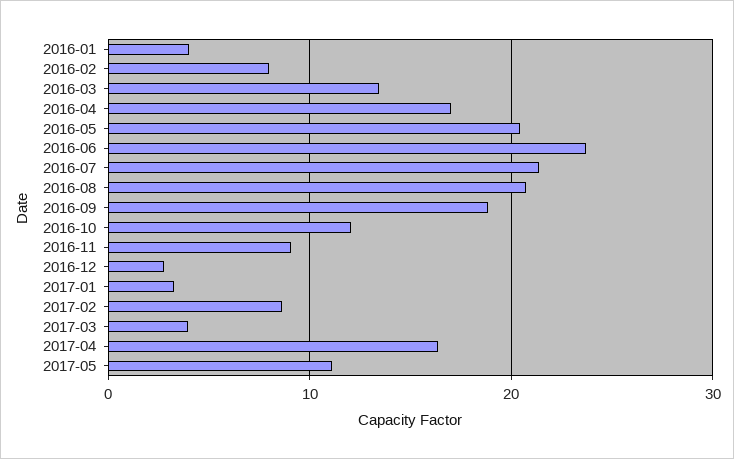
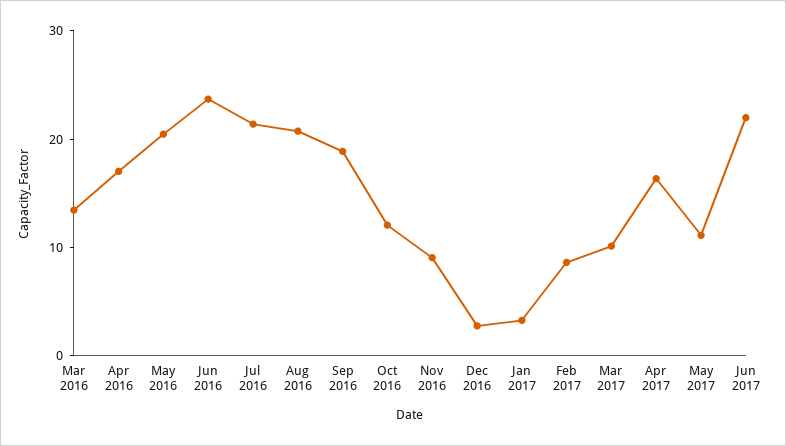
2016-01: 4 -> none
2016-02: 8 -> none
2017-03: 4 -> 10
Jun 2017: none -> 22

